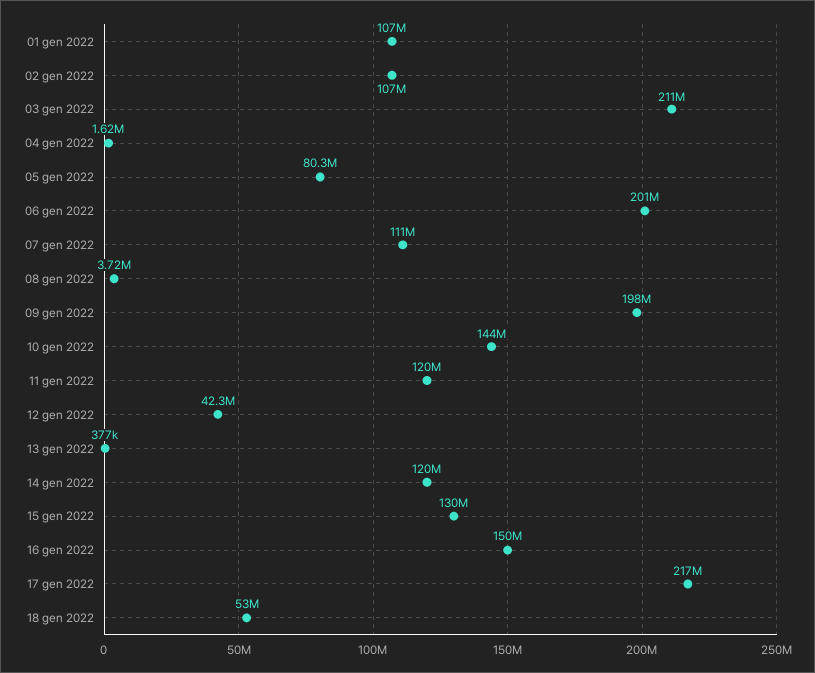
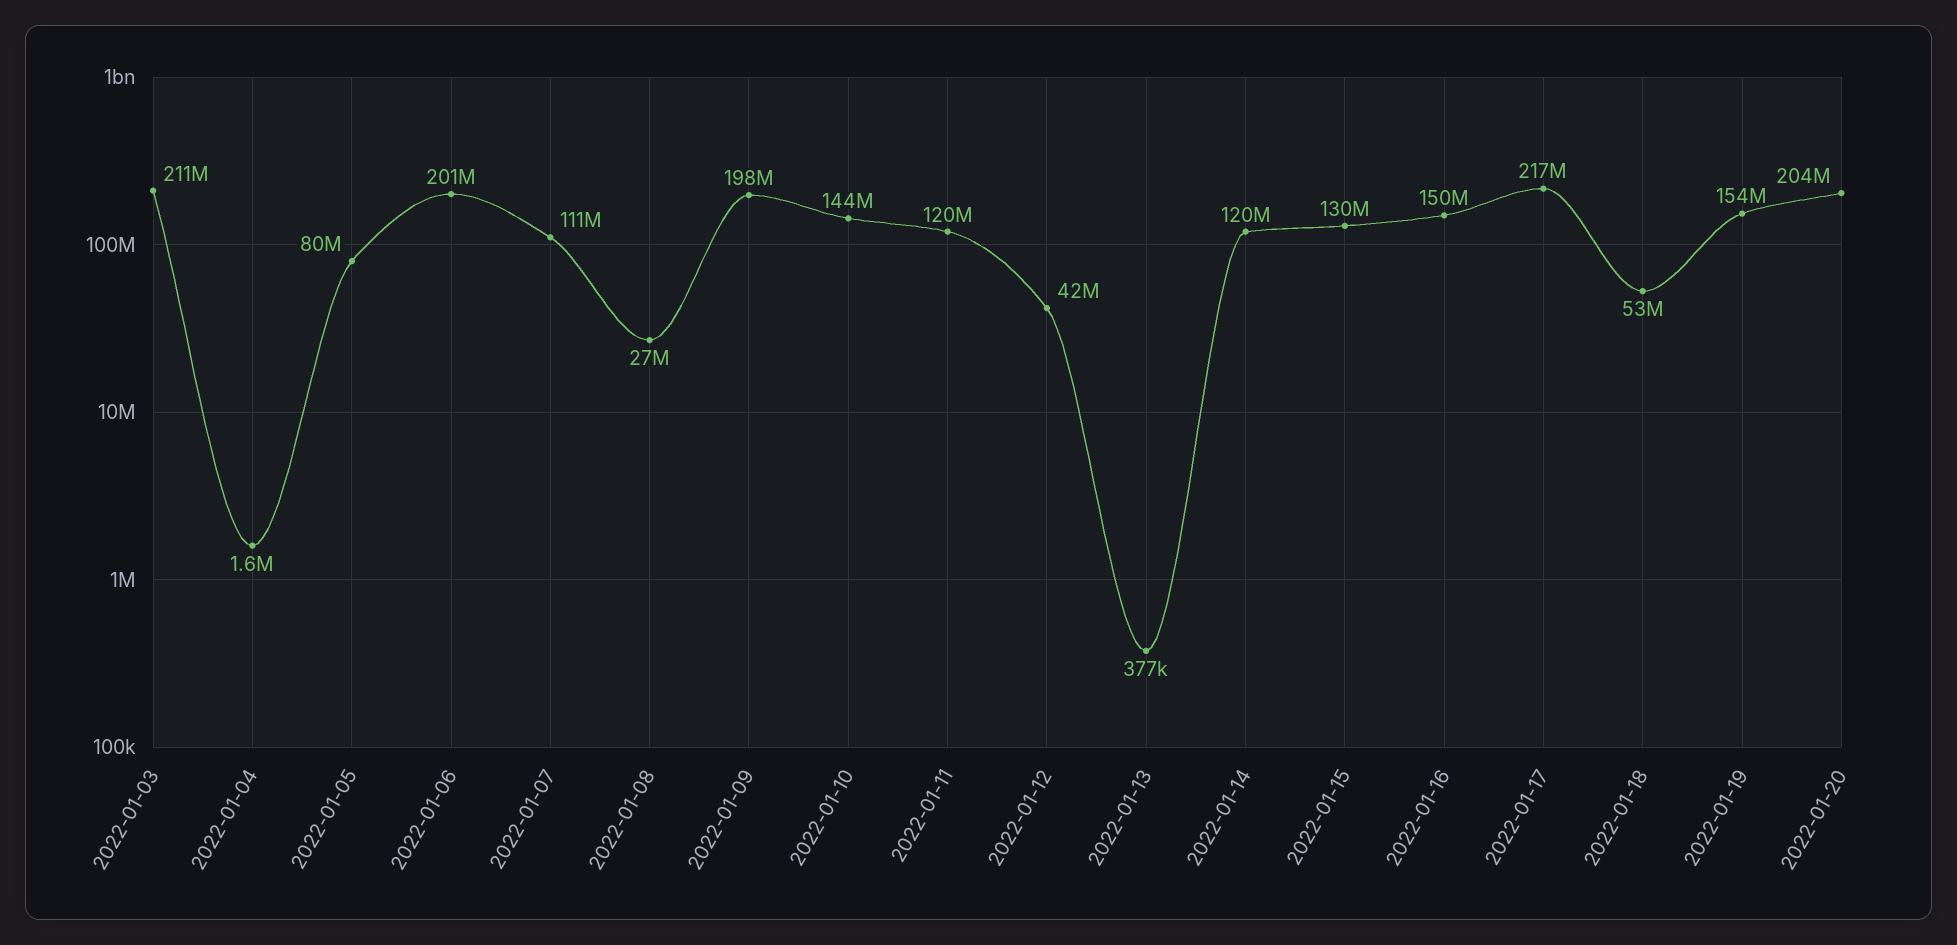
01 gen 2022: 107000000 -> none
02 gen 2022: 107000000 -> none
08 gen 2022: 3720000 -> 27000000
2022-01-19: none -> 154000000
2022-01-20: none -> 204000000

